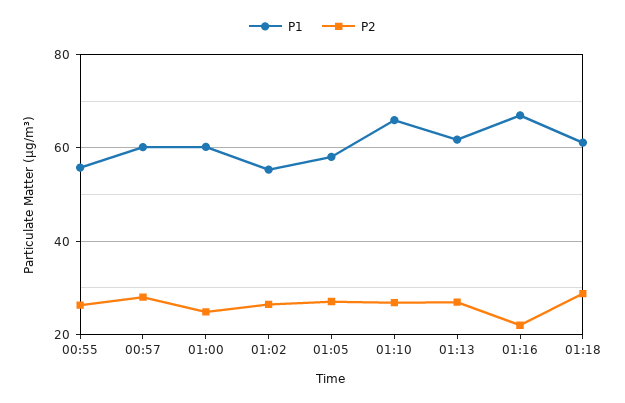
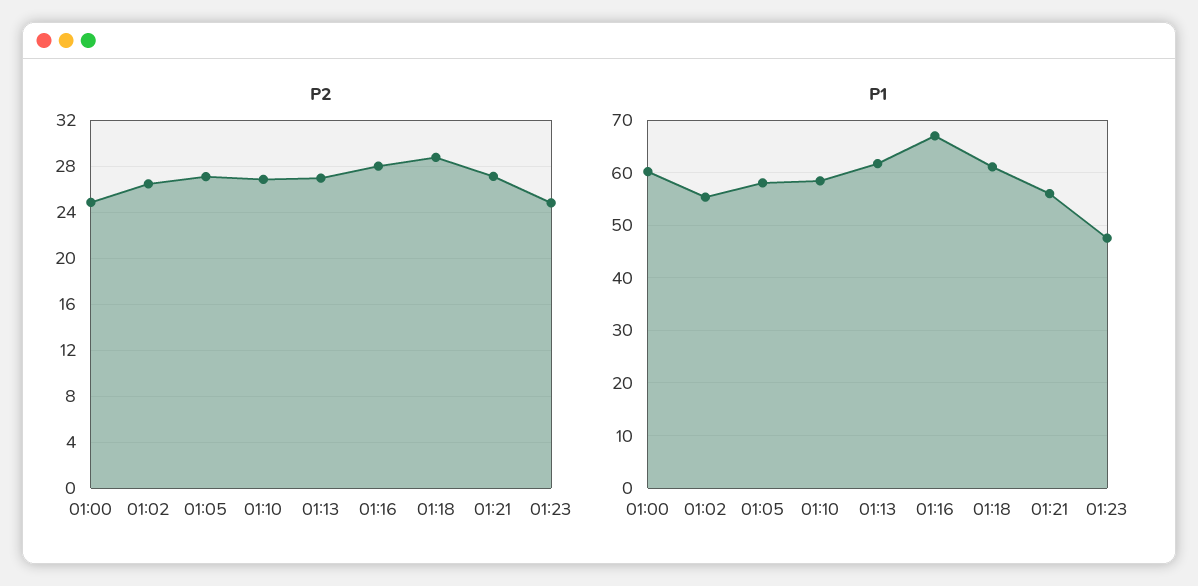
P1, 00:55: 56 -> none
P2, 00:55: 26 -> none
P1, 00:57: 60 -> none
P2, 00:57: 28 -> none
P1, 01:10: 66 -> 58
P2, 01:16: 22 -> 28
P2, 01:21: none -> 27
P2, 01:23: none -> 25
P1, 01:21: none -> 56
P1, 01:23: none -> 48

